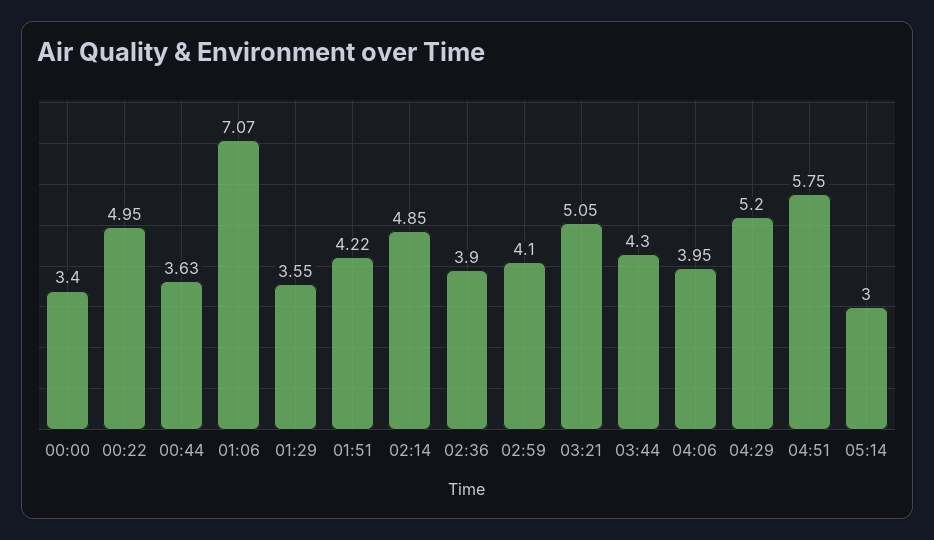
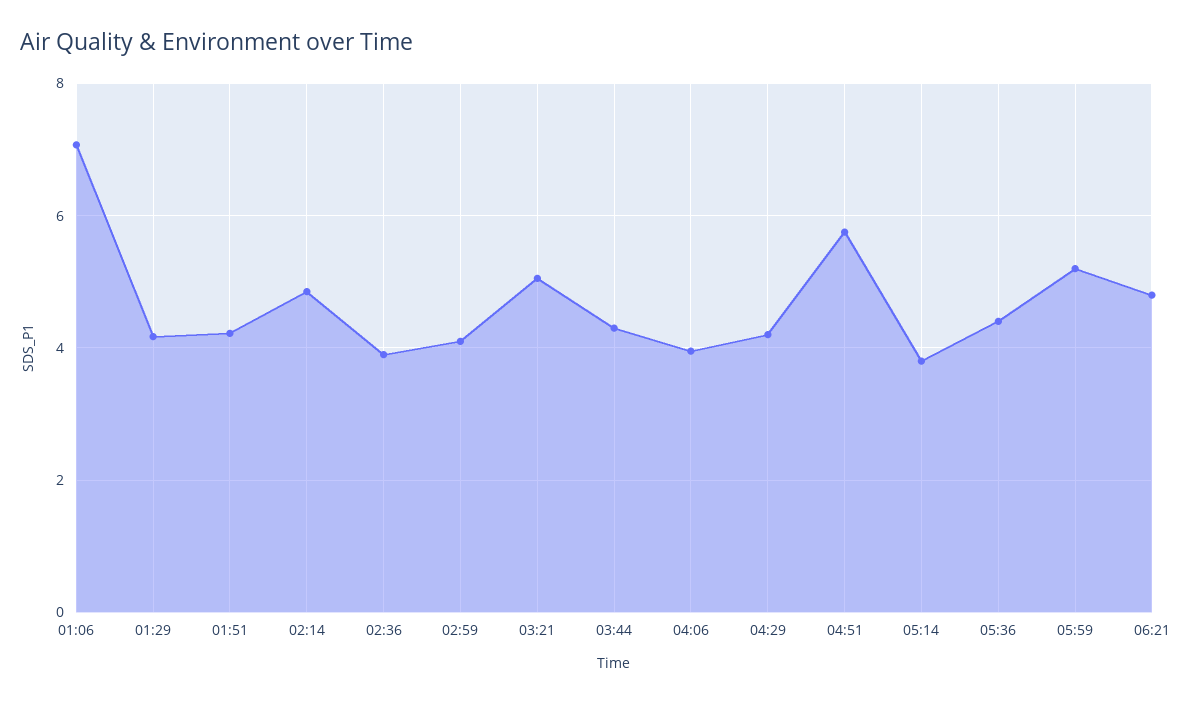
00:00: 3.4 -> none
00:22: 4.95 -> none
00:44: 3.63 -> none
01:29: 3.55 -> 4.2
04:29: 5.2 -> 4.2
05:14: 3 -> 3.8
05:36: none -> 4.4
05:59: none -> 5.2
06:21: none -> 4.8

